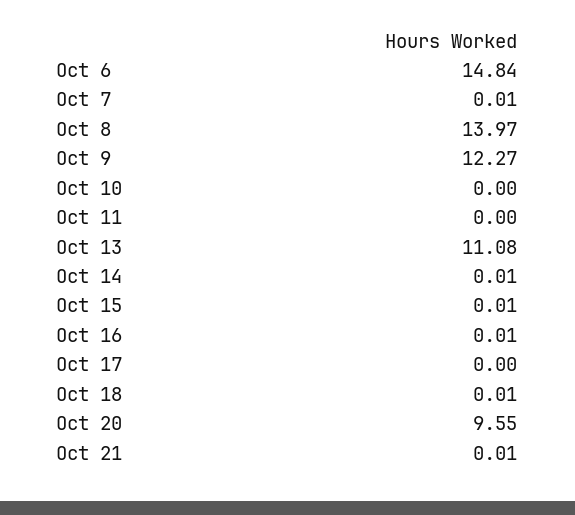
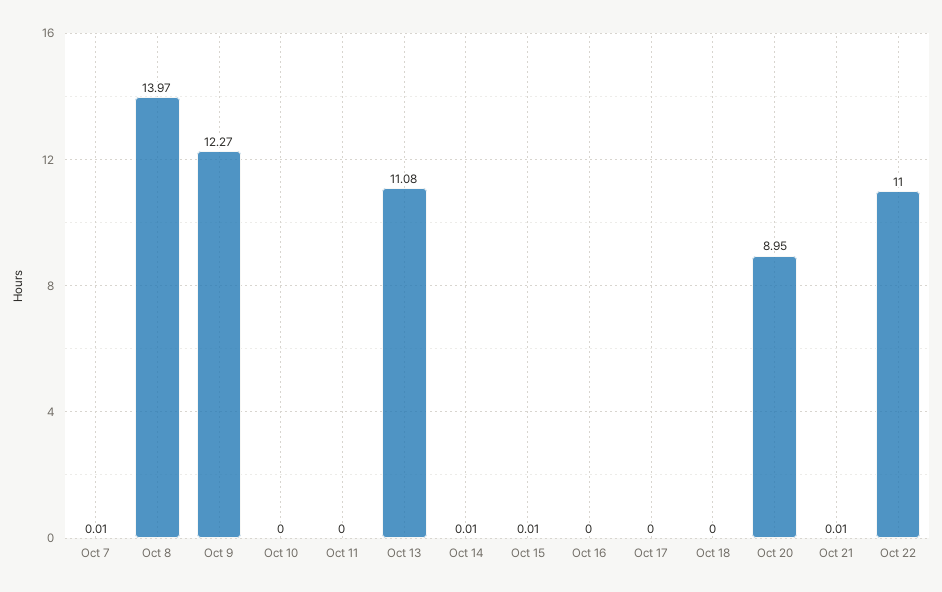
Oct 6: 14.84 -> none
Oct 16: 0.01 -> 0
Oct 18: 0.01 -> 0
Oct 20: 9.55 -> 8.95
Oct 22: none -> 11

